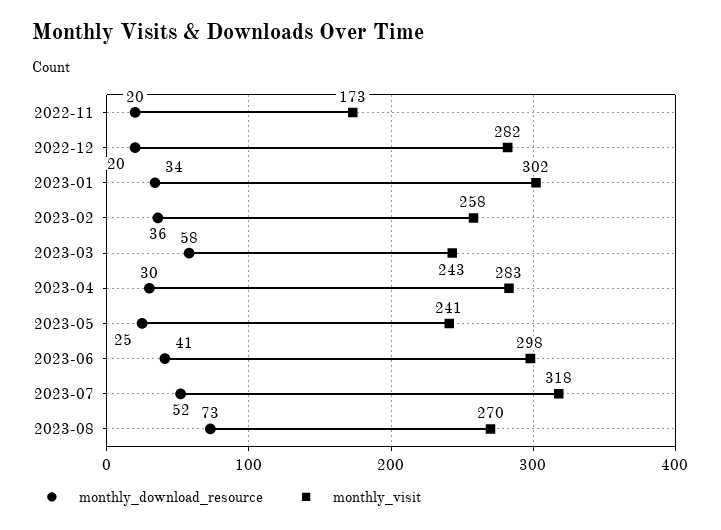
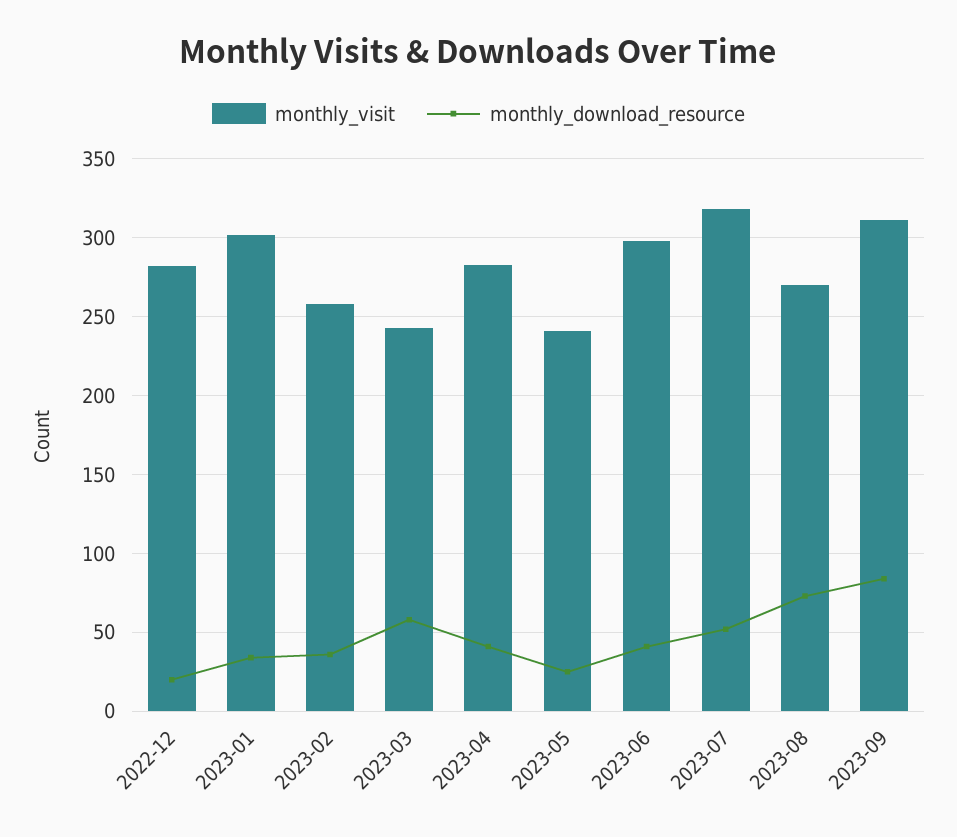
monthly_download_resource, 2022-11: 20 -> none
monthly_visit, 2022-11: 173 -> none
monthly_download_resource, 2023-04: 30 -> 40
monthly_visit, 2023-09: none -> 310
monthly_download_resource, 2023-09: none -> 85

